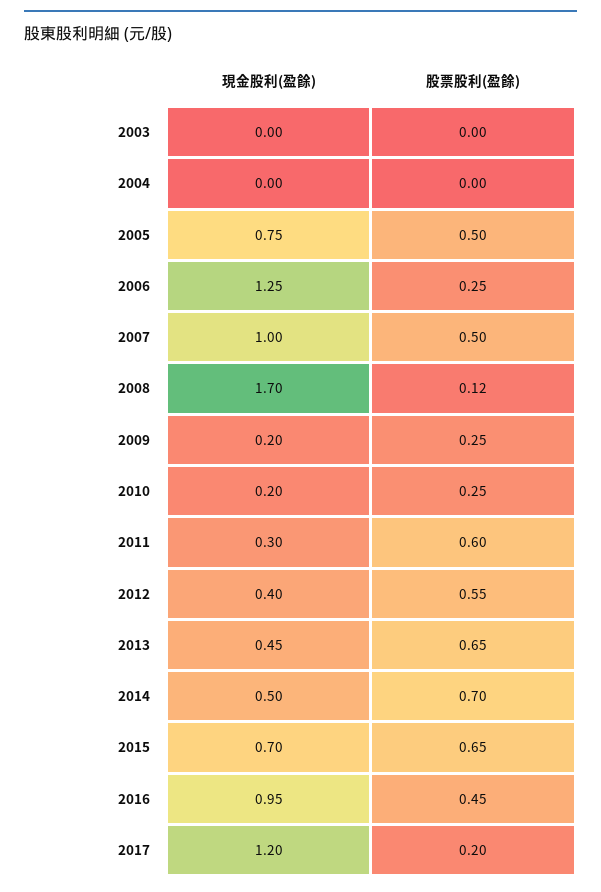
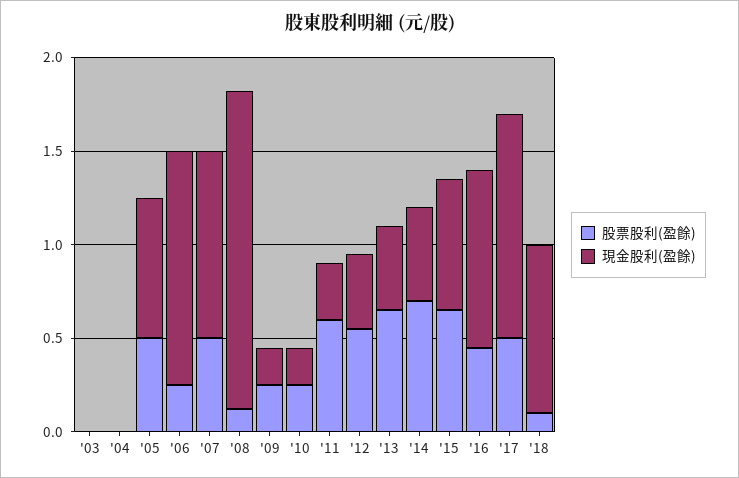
股票股利(盈餘), 2017: 0.2 -> 0.5
股票股利(盈餘), '18: none -> 0.1
現金股利(盈餘), '18: none -> 0.9

